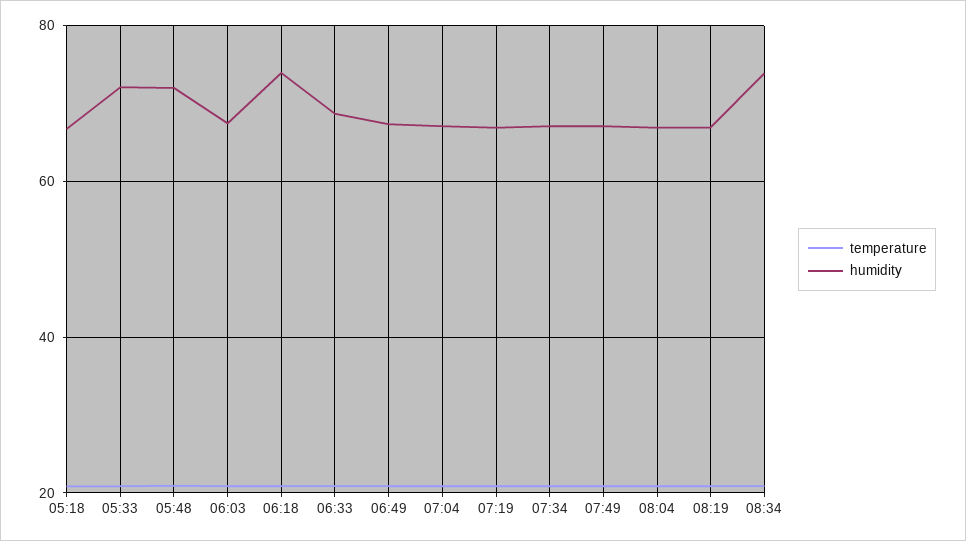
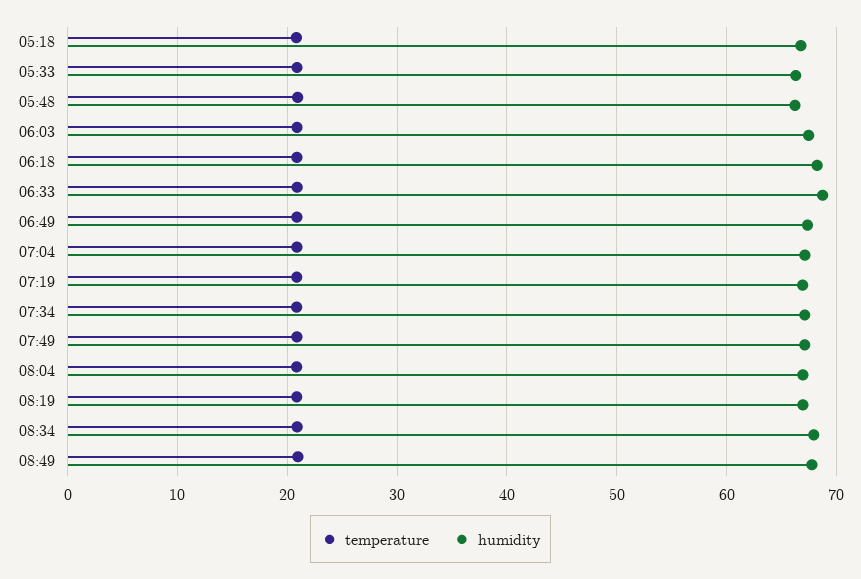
humidity, 05:33: 72 -> 66
humidity, 05:48: 72 -> 66
humidity, 06:18: 74 -> 68
humidity, 08:34: 74 -> 68
temperature, 08:49: none -> 21
humidity, 08:49: none -> 68

